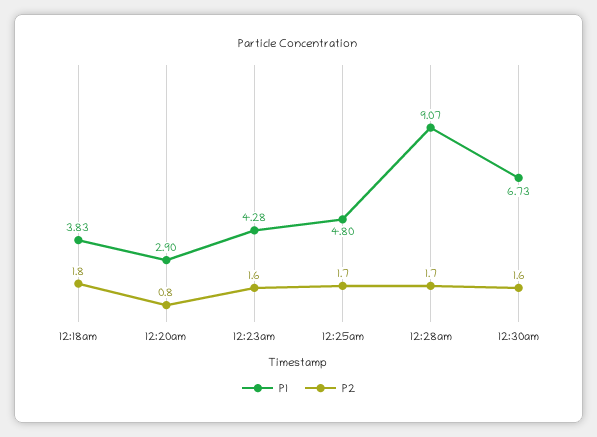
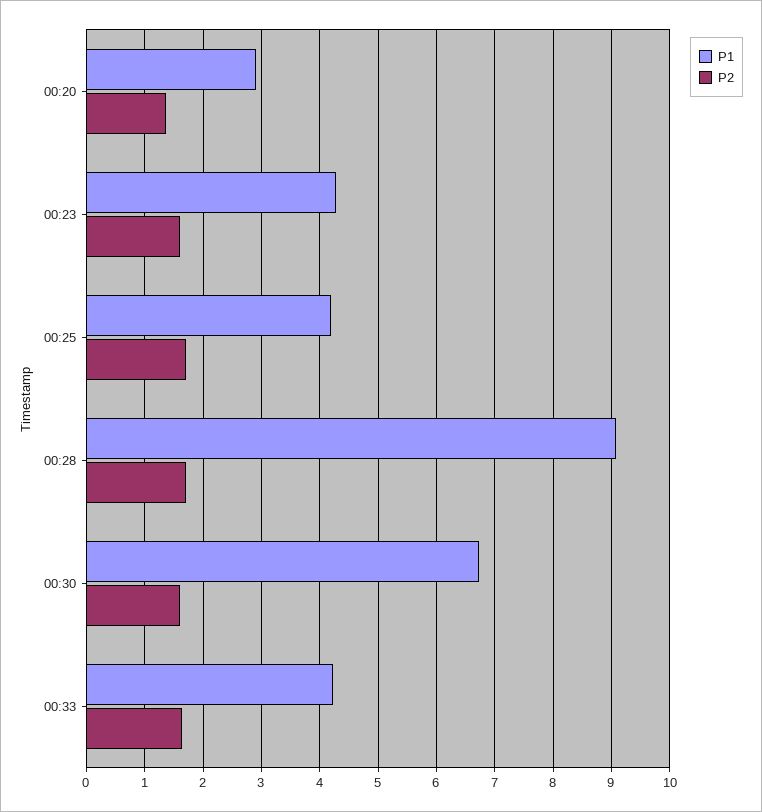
P1, 12:18am: 3.83 -> none
P2, 12:18am: 1.8 -> none
P2, 12:20am: 0.8 -> 1.4
P1, 12:25am: 4.8 -> 4.2
P1, 00:33: none -> 4.2
P2, 00:33: none -> 1.6

